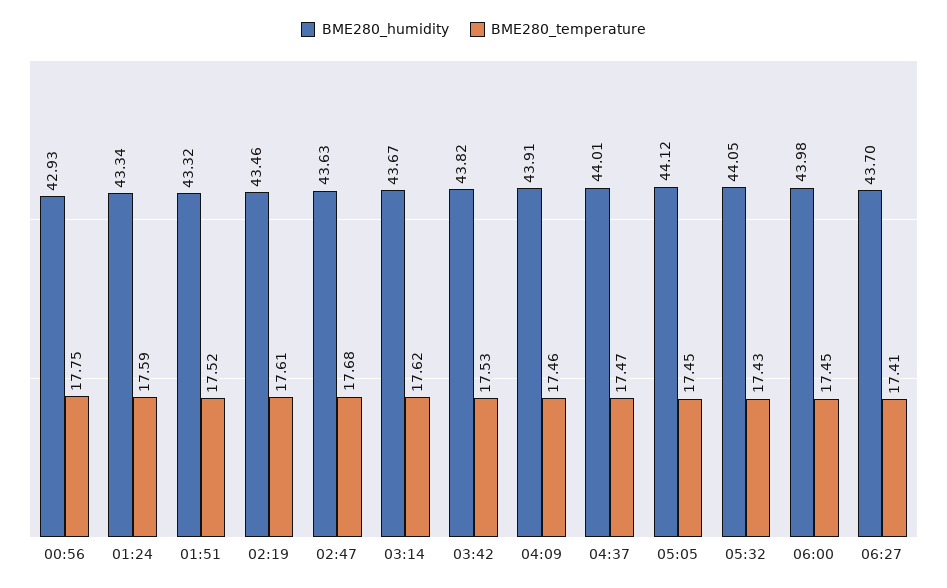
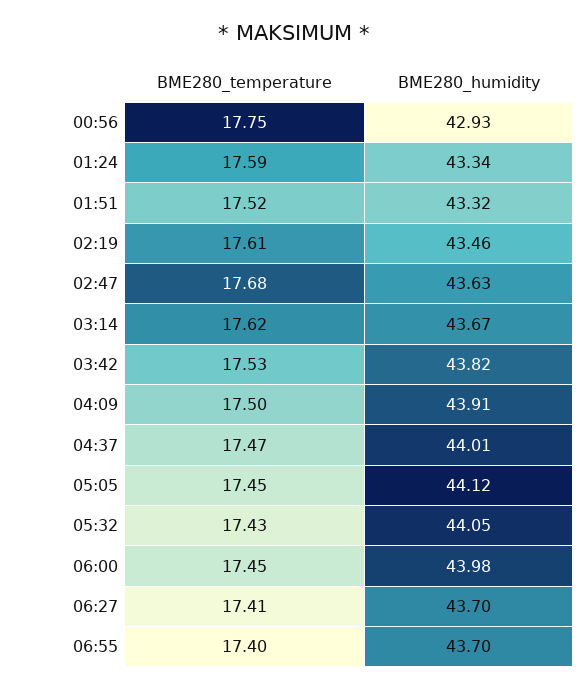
BME280_temperature, 04:09: 17.46 -> 17.5
BME280_temperature, 06:55: none -> 17.4
BME280_humidity, 06:55: none -> 43.7

